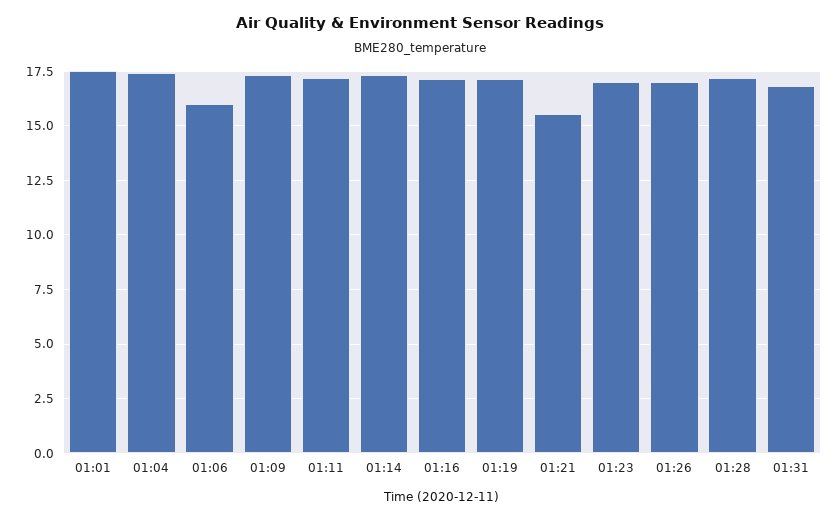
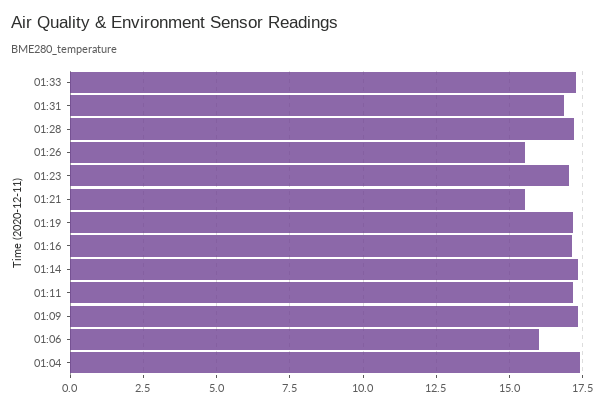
01:01: 17.5 -> none
01:26: 17 -> 15.5
01:33: none -> 17.25

